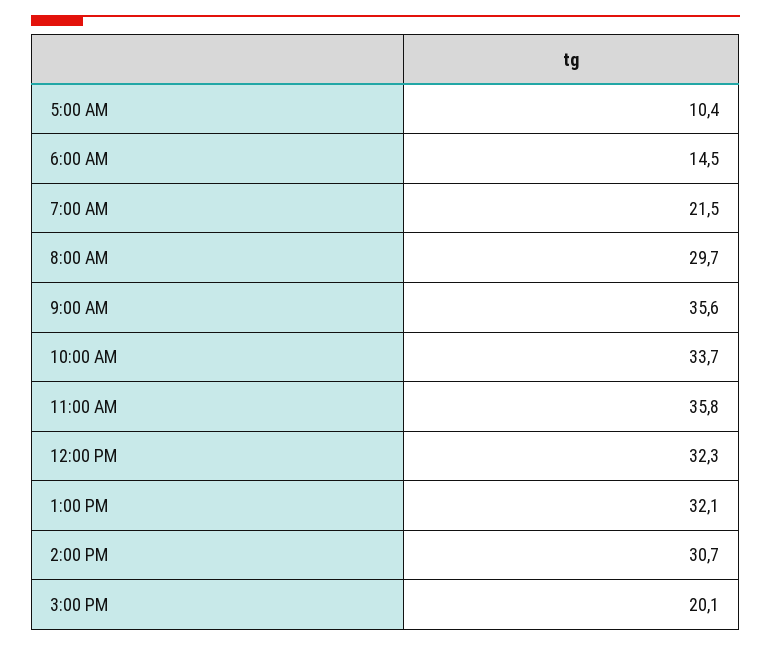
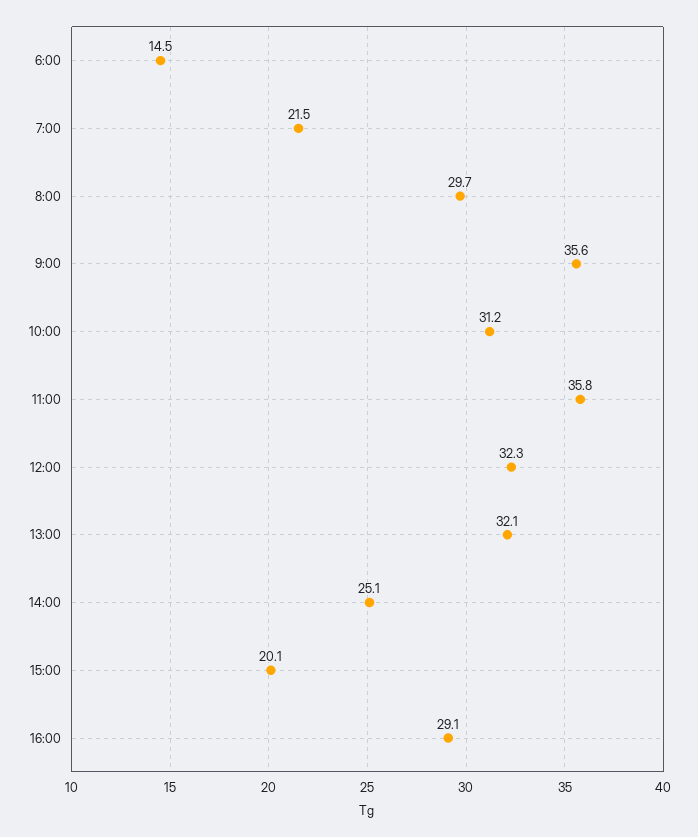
5:00 AM: 10.4 -> none
10:00 AM: 33.7 -> 31.2
2:00 PM: 30.7 -> 25.1
16:00: none -> 29.1

